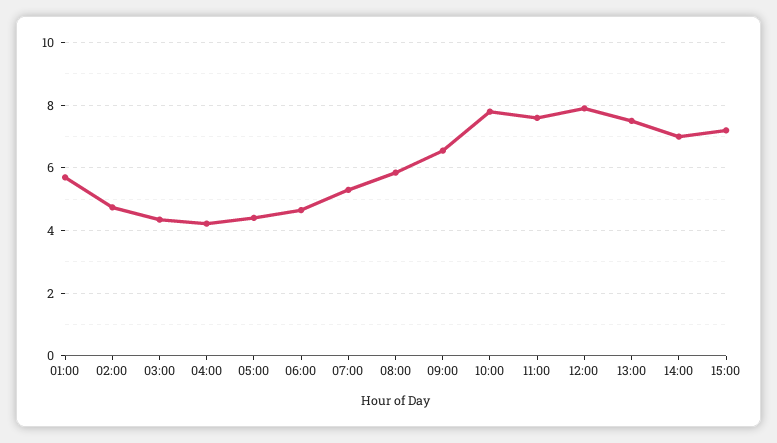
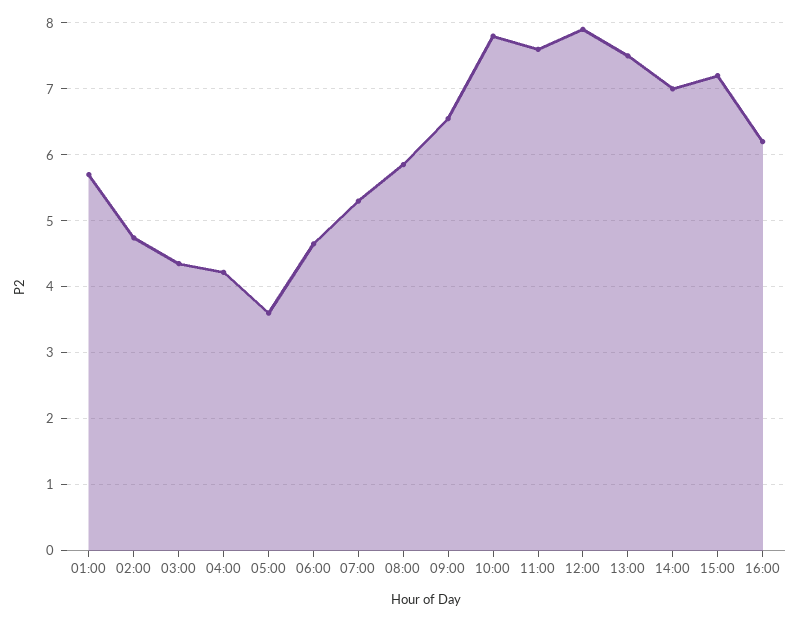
05:00: 4.4 -> 3.6
16:00: none -> 6.2

